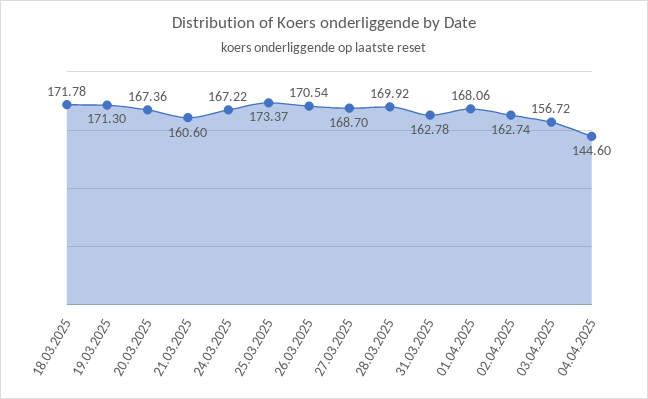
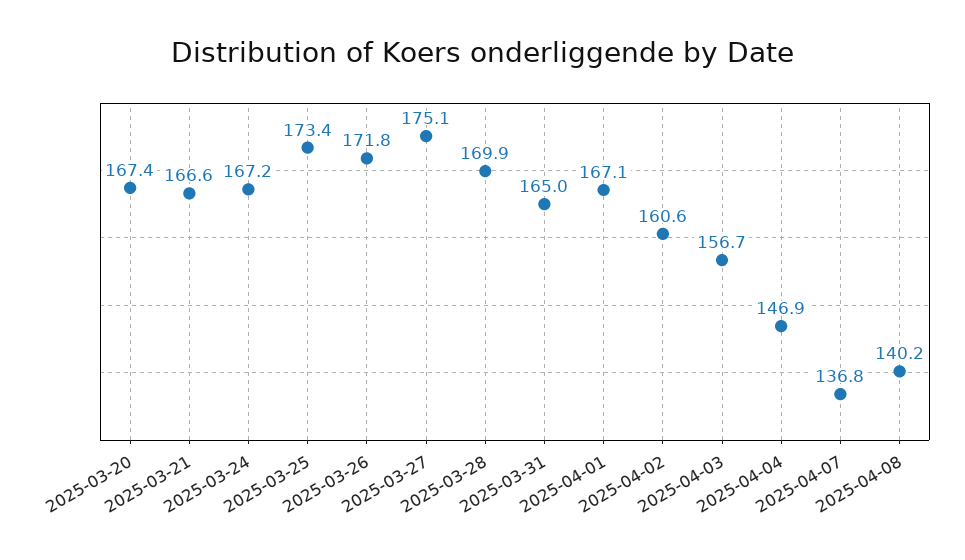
18.03.2025: 171.78 -> none
19.03.2025: 171.3 -> none
21.03.2025: 160.6 -> 166.6
26.03.2025: 170.54 -> 171.8
27.03.2025: 168.7 -> 175.1
31.03.2025: 162.78 -> 165
01.04.2025: 168.06 -> 167.1
02.04.2025: 162.74 -> 160.6
04.04.2025: 144.6 -> 146.9
2025-04-07: none -> 136.8
2025-04-08: none -> 140.2

